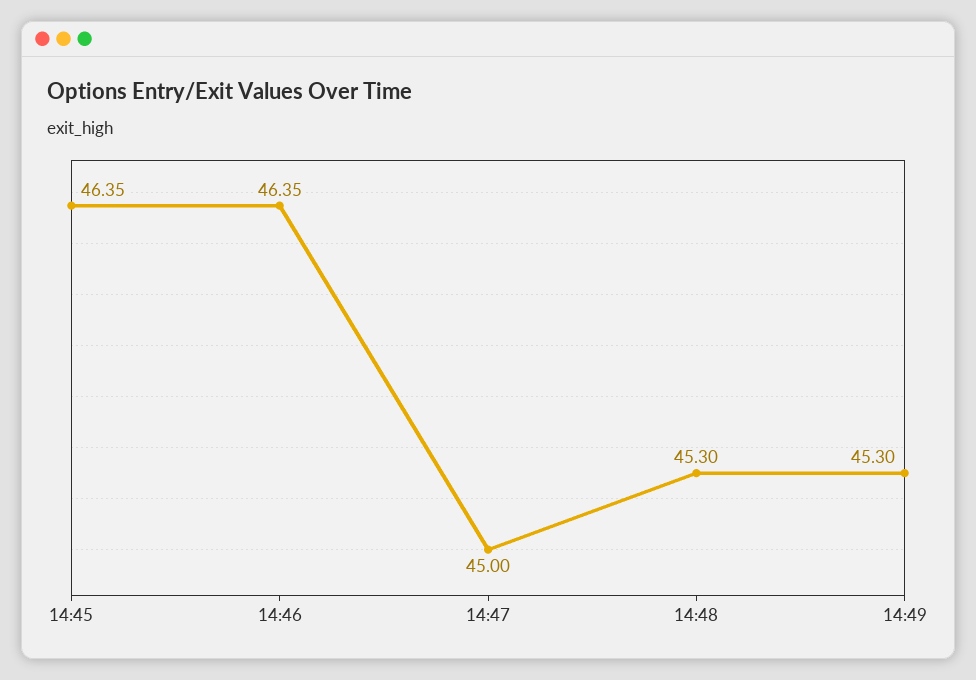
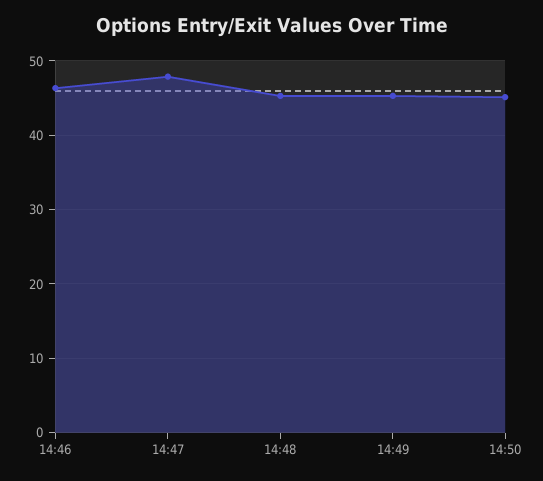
14:45: 46.35 -> none
14:47: 45 -> 48
14:50: none -> 45

